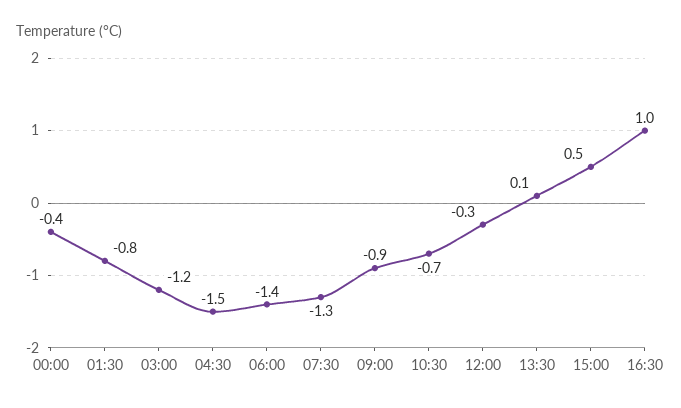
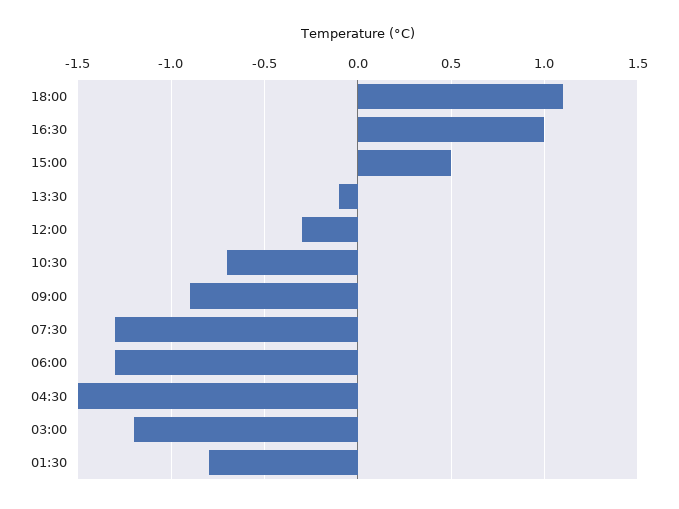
00:00: -0.4 -> none
06:00: -1.4 -> -1.3
13:30: 0.1 -> -0.1
18:00: none -> 1.1

